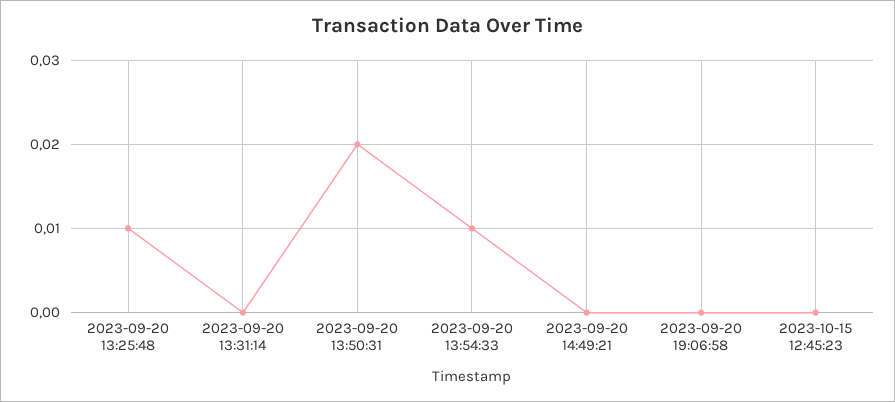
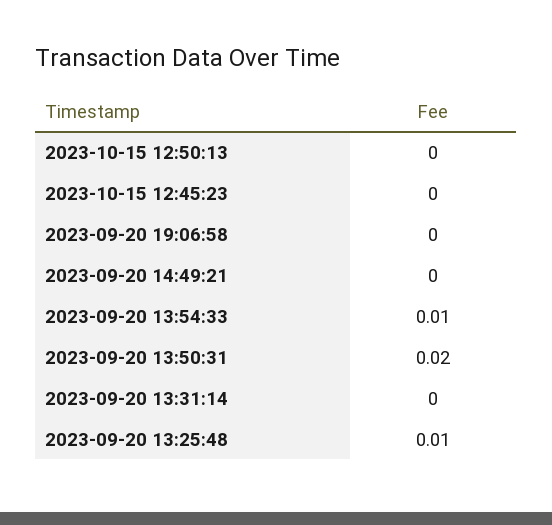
2023-10-15 12:50:13: none -> 0

